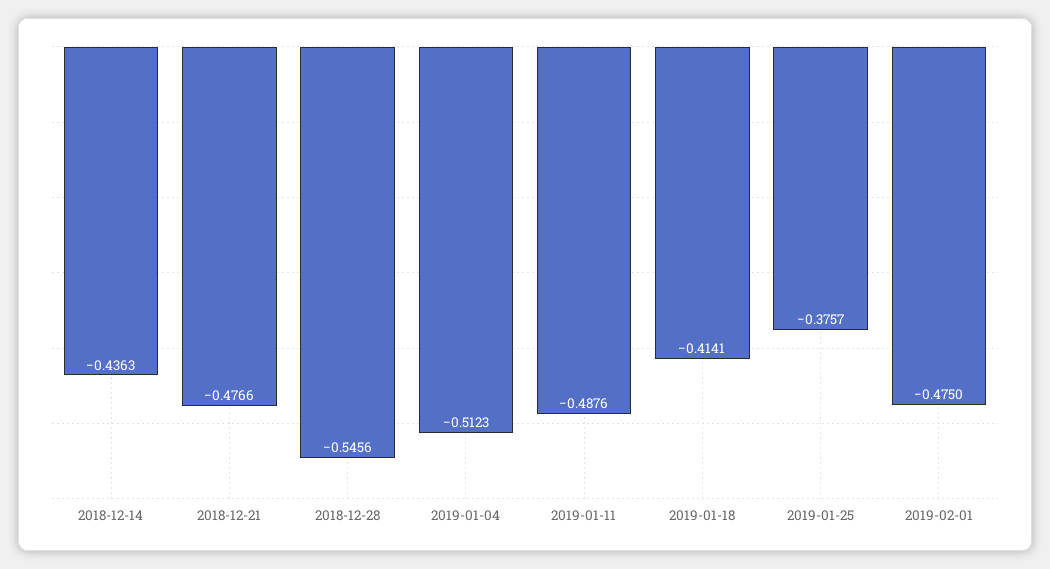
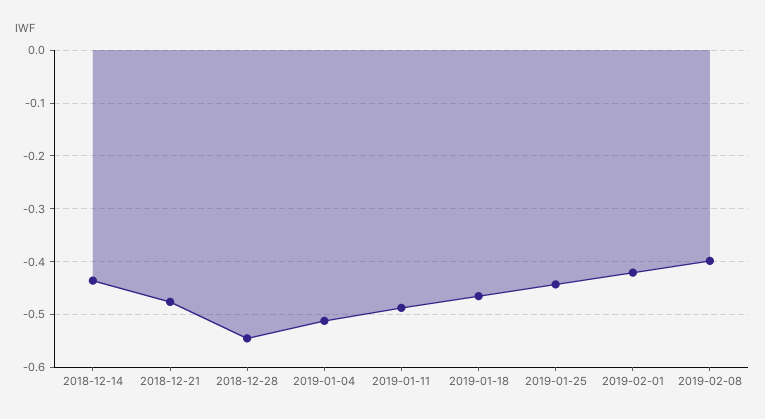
2019-01-18: -0.4141 -> -0.46
2019-01-25: -0.3757 -> -0.44
2019-02-01: -0.475 -> -0.42
2019-02-08: none -> -0.4

